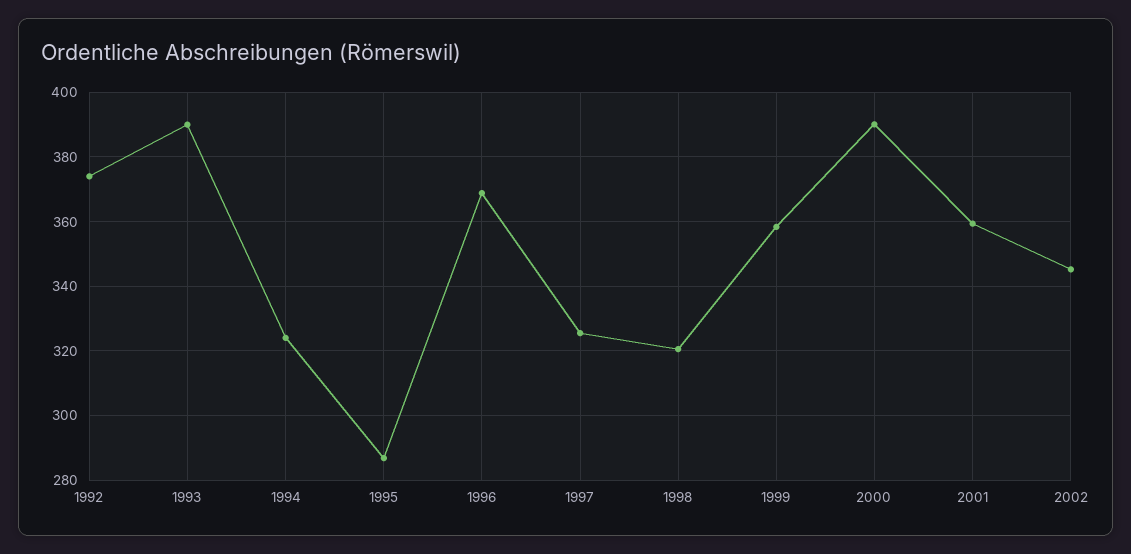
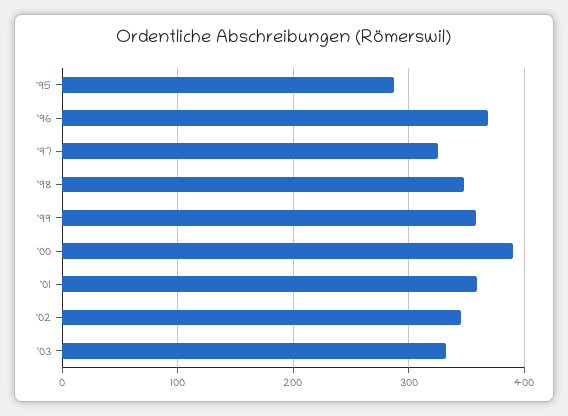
1992: 374 -> none
1993: 390 -> none
1994: 324 -> none
1998: 320 -> 350
'03: none -> 330

